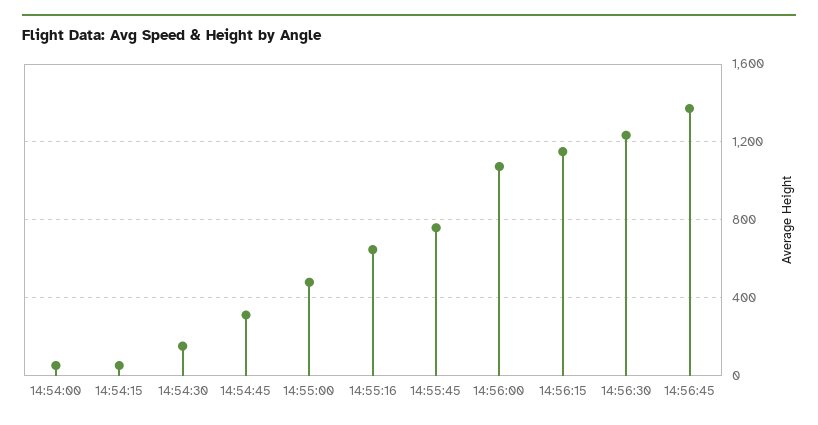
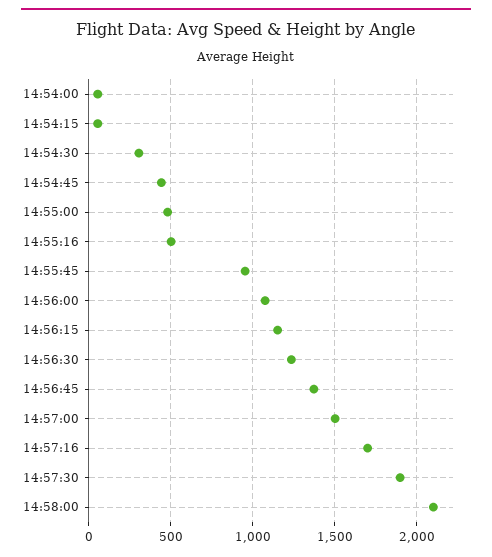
14:54:30: 150 -> 300
14:54:45: 300 -> 450
14:55:16: 650 -> 500
14:55:45: 750 -> 950
14:57:00: none -> 1500
14:57:16: none -> 1700
14:57:30: none -> 1900
14:58:00: none -> 2100

